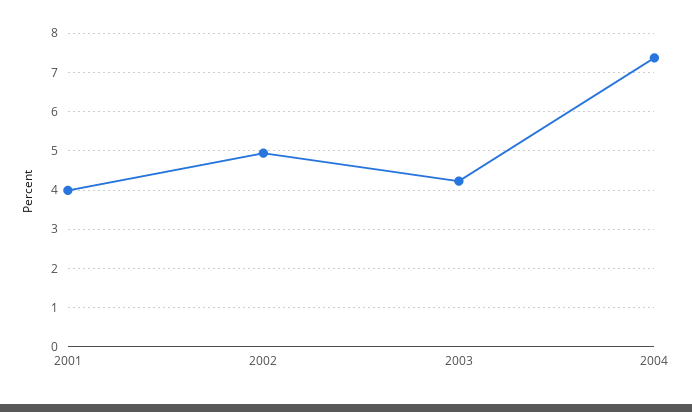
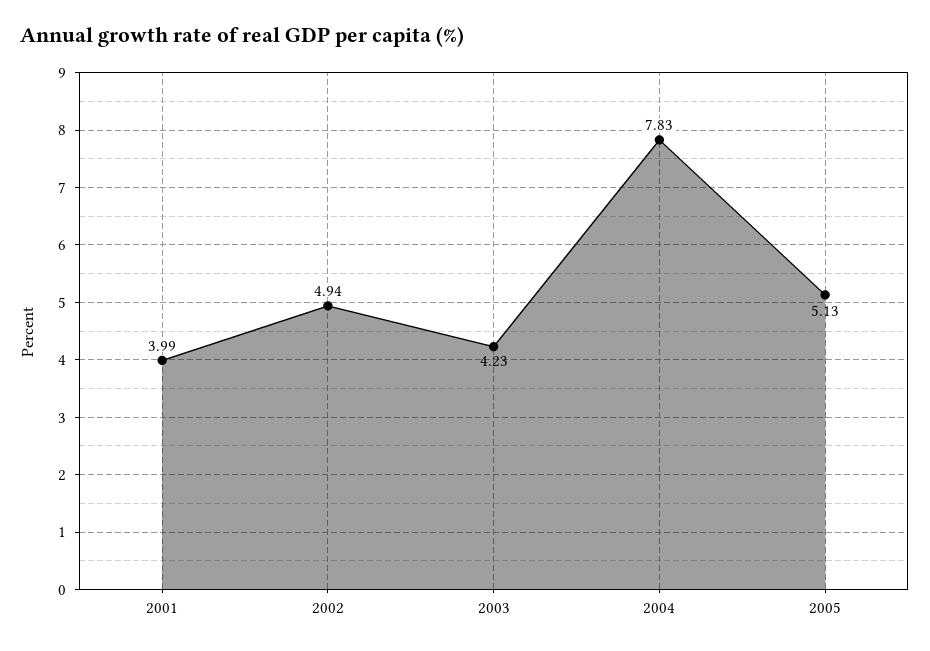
2004: 7.4 -> 7.83
2005: none -> 5.13

